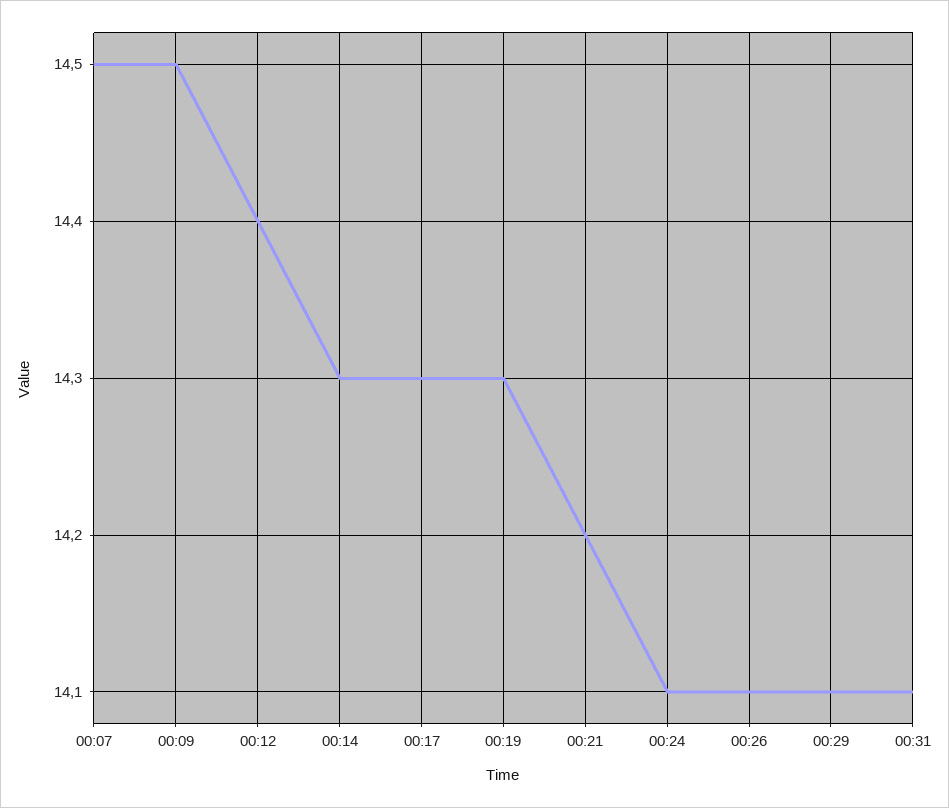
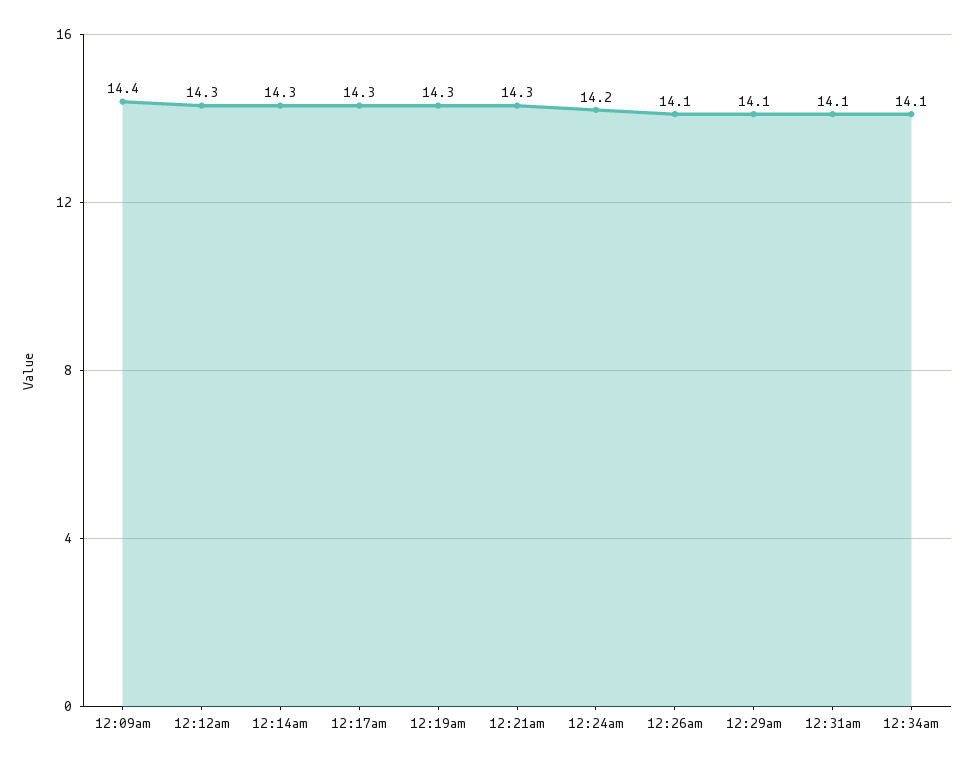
00:07: 14.5 -> none
00:09: 14.5 -> 14.4
00:12: 14.4 -> 14.3
00:21: 14.2 -> 14.3
00:24: 14.1 -> 14.2
12:34am: none -> 14.1

